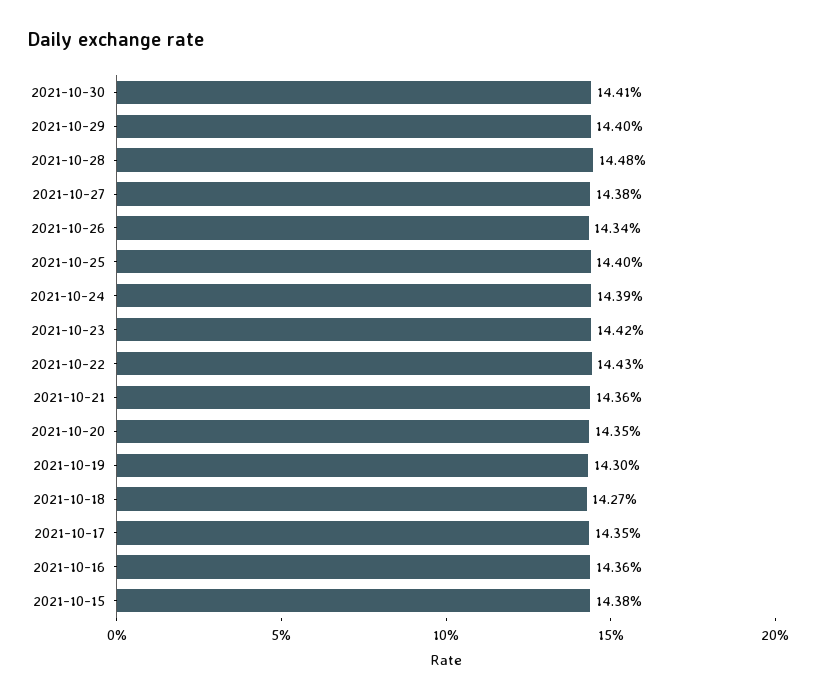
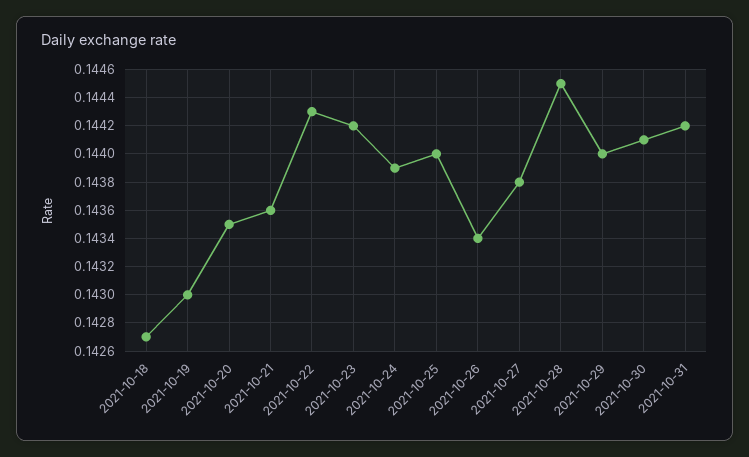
2021-10-28: 0.1448 -> 0.1445
2021-10-17: 0.1435 -> none
2021-10-16: 0.1436 -> none
2021-10-15: 0.1438 -> none
2021-10-31: none -> 0.1442

